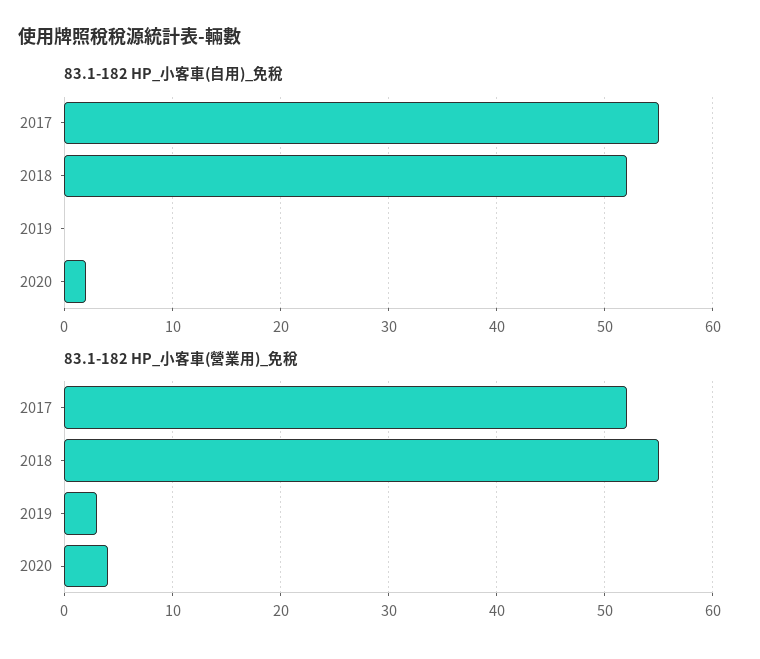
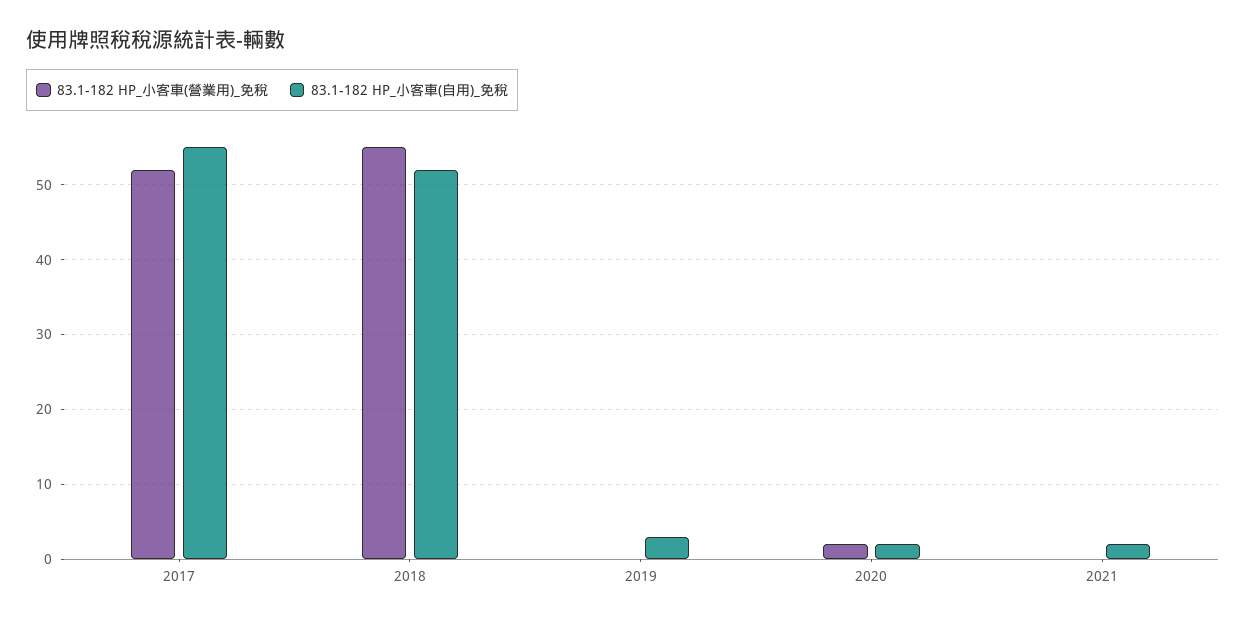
83.1-182 HP_小客車(自用)_免稅, 2019: 0 -> 3
83.1-182 HP_小客車(營業用)_免稅, 2019: 3 -> 0
83.1-182 HP_小客車(營業用)_免稅, 2020: 4 -> 2
83.1-182 HP_小客車(營業用)_免稅, 2021: none -> 0
83.1-182 HP_小客車(自用)_免稅, 2021: none -> 2

